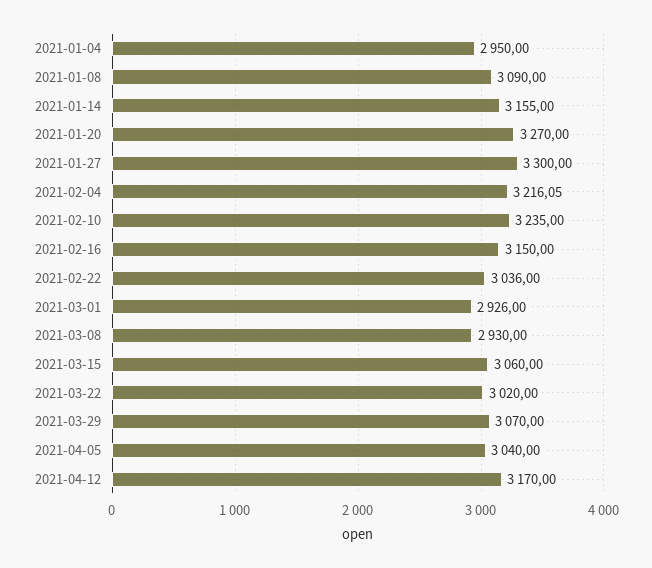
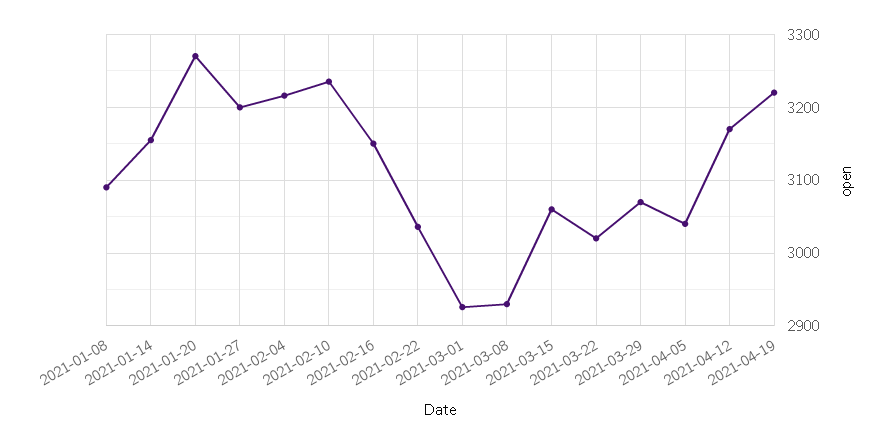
2021-01-04: 2950 -> none
2021-01-27: 3300 -> 3200
2021-04-19: none -> 3220

